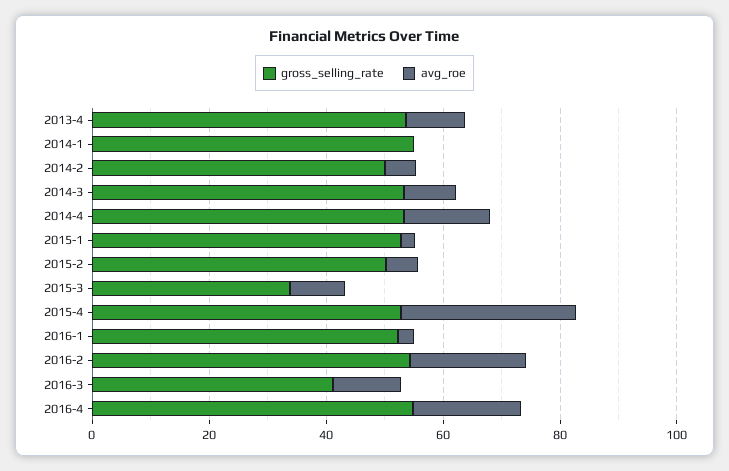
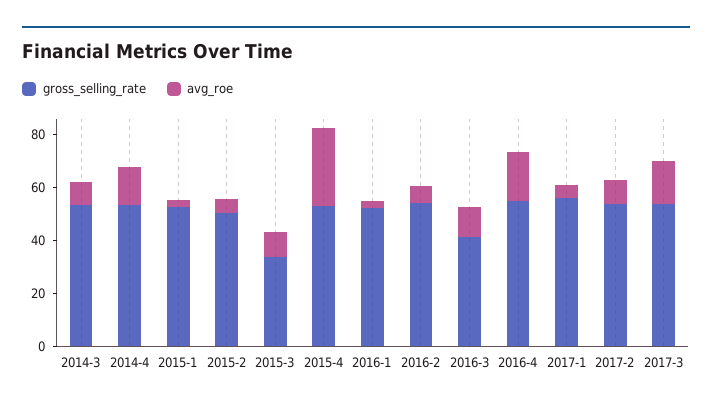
gross_selling_rate, 2013-4: 55 -> none
avg_roe, 2013-4: 10 -> none
gross_selling_rate, 2014-1: 55 -> none
avg_roe, 2014-1: 0 -> none
gross_selling_rate, 2014-2: 50 -> none
avg_roe, 2014-2: 5 -> none
avg_roe, 2016-2: 20 -> 5
gross_selling_rate, 2017-1: none -> 55
avg_roe, 2017-1: none -> 5
gross_selling_rate, 2017-2: none -> 55
avg_roe, 2017-2: none -> 10
gross_selling_rate, 2017-3: none -> 55
avg_roe, 2017-3: none -> 15

